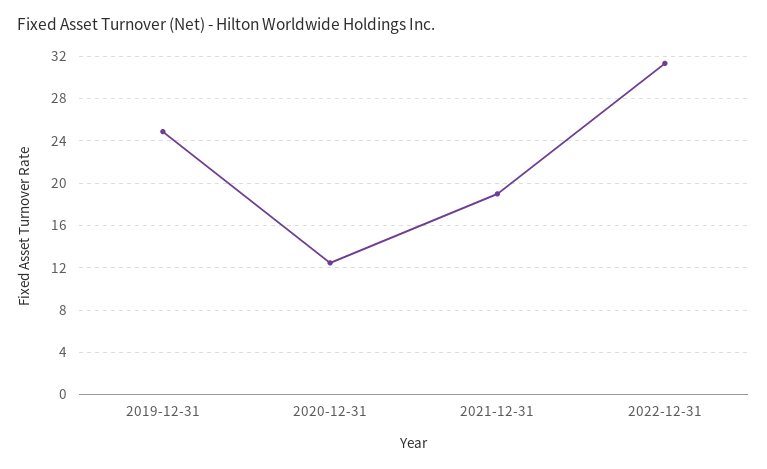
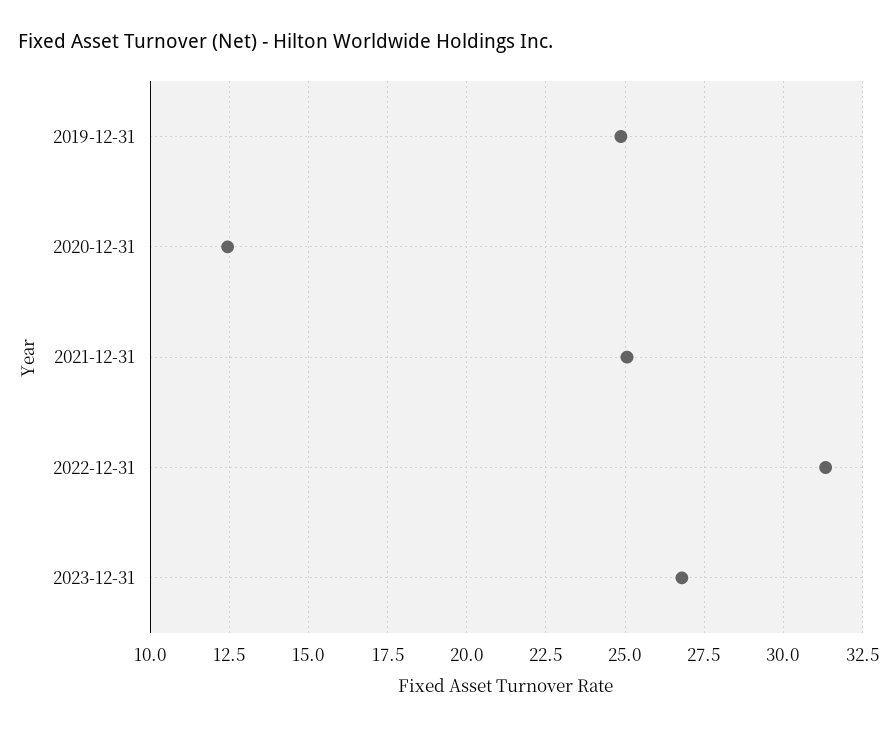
2021-12-31: 19 -> 25
2023-12-31: none -> 26.75

